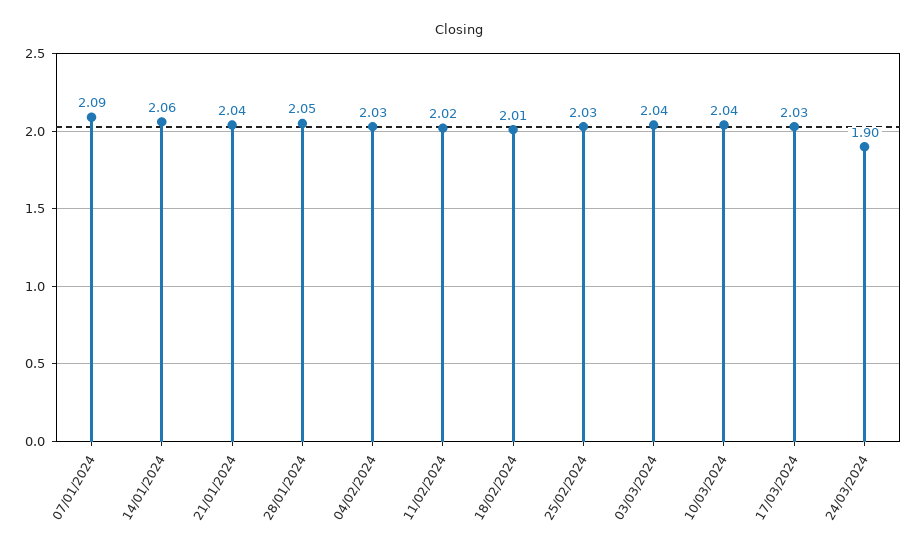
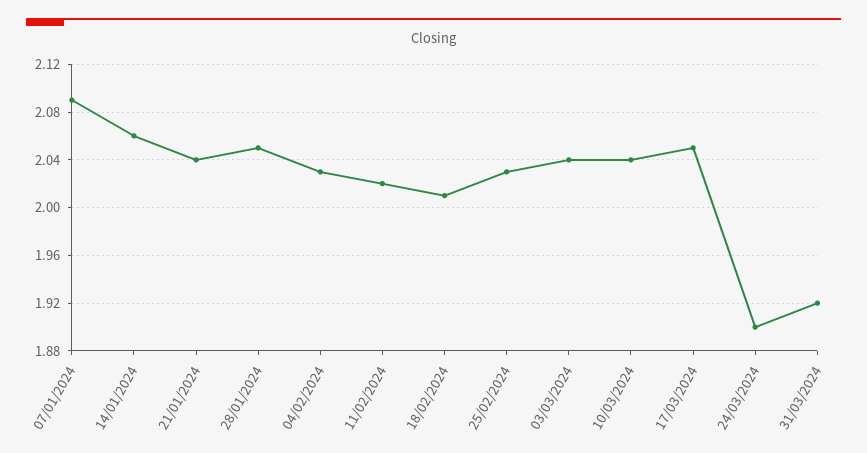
17/03/2024: 2.03 -> 2.05
31/03/2024: none -> 1.92

